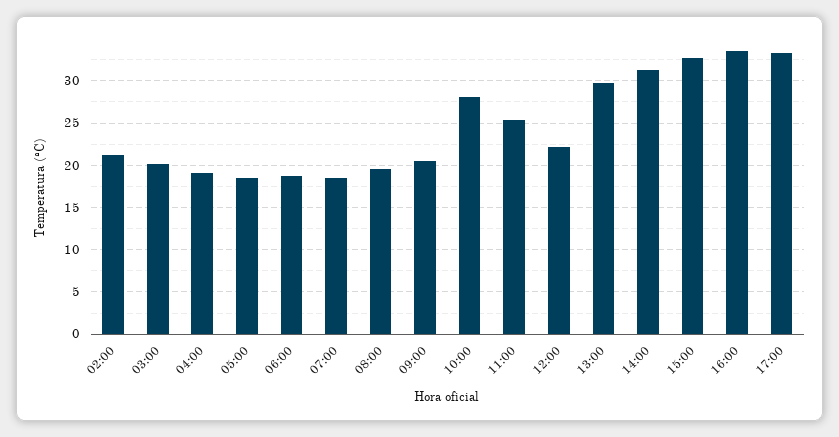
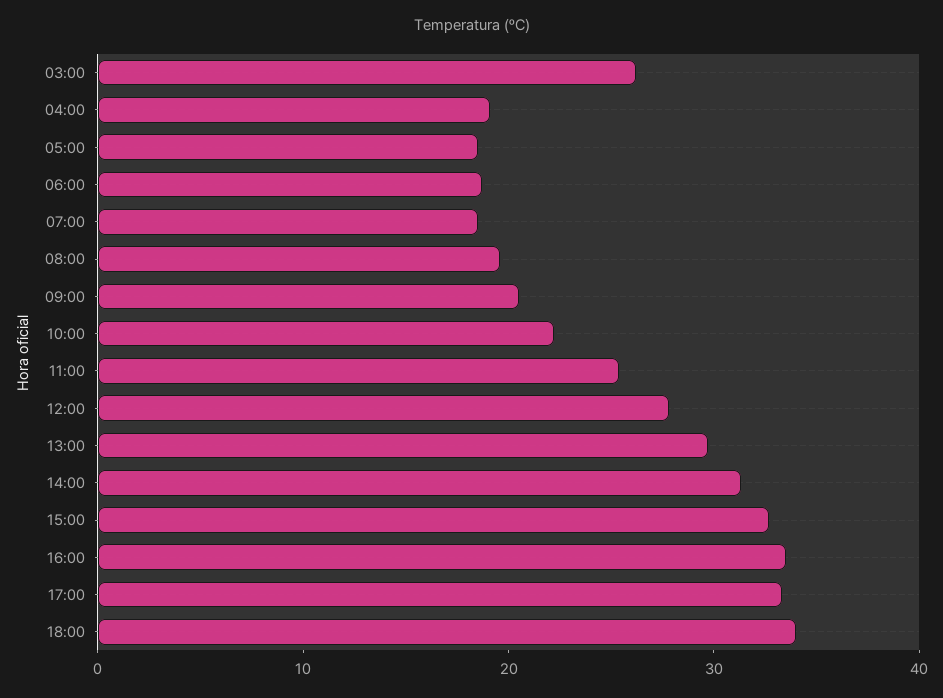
02:00: 21 -> none
03:00: 20 -> 26
10:00: 28 -> 22
12:00: 22 -> 28
18:00: none -> 34

